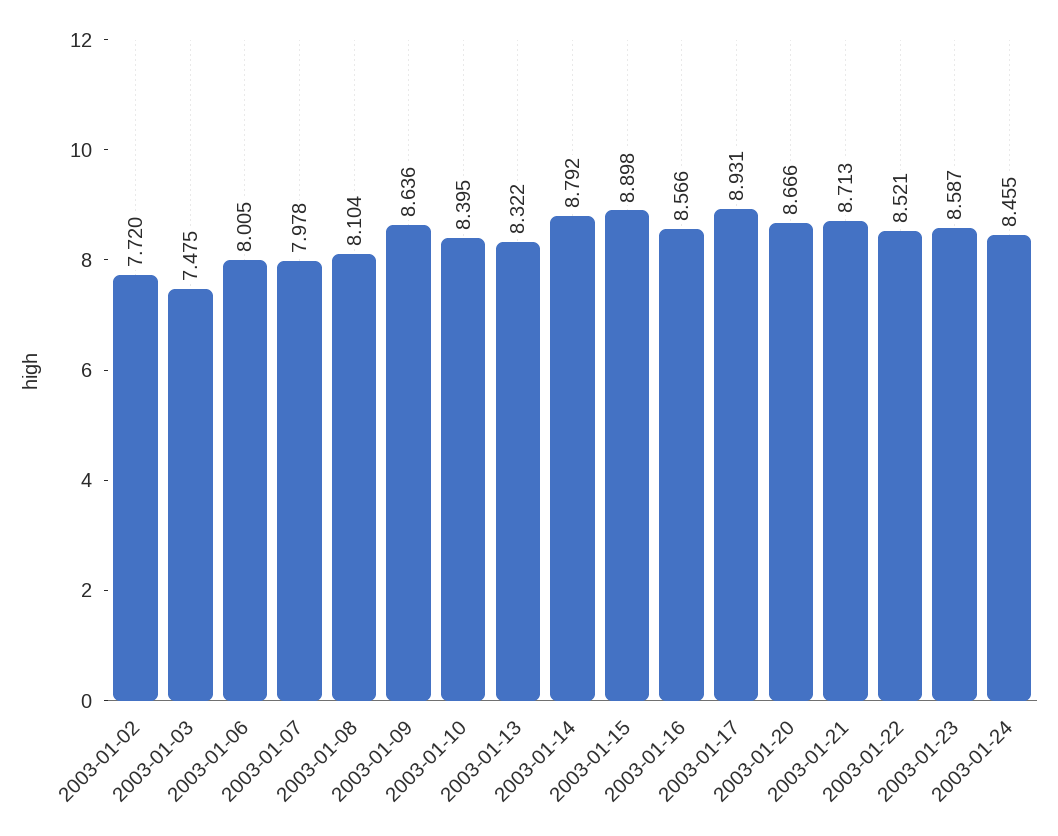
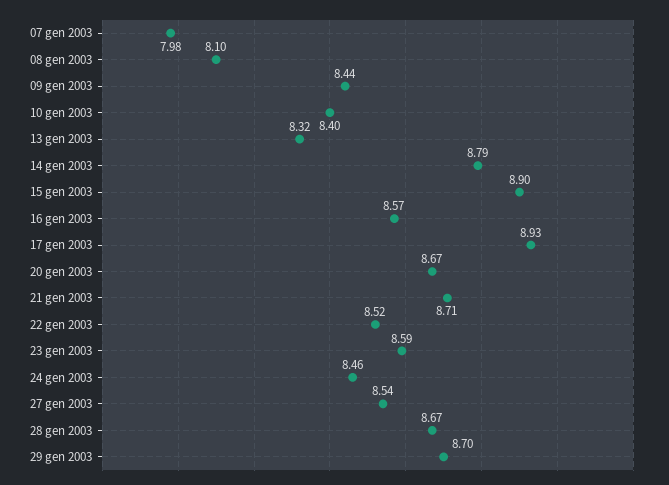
2003-01-02: 7.72 -> none
2003-01-03: 7.475 -> none
2003-01-06: 8.005 -> none
2003-01-09: 8.636 -> 8.44
27 gen 2003: none -> 8.54
28 gen 2003: none -> 8.67
29 gen 2003: none -> 8.7

